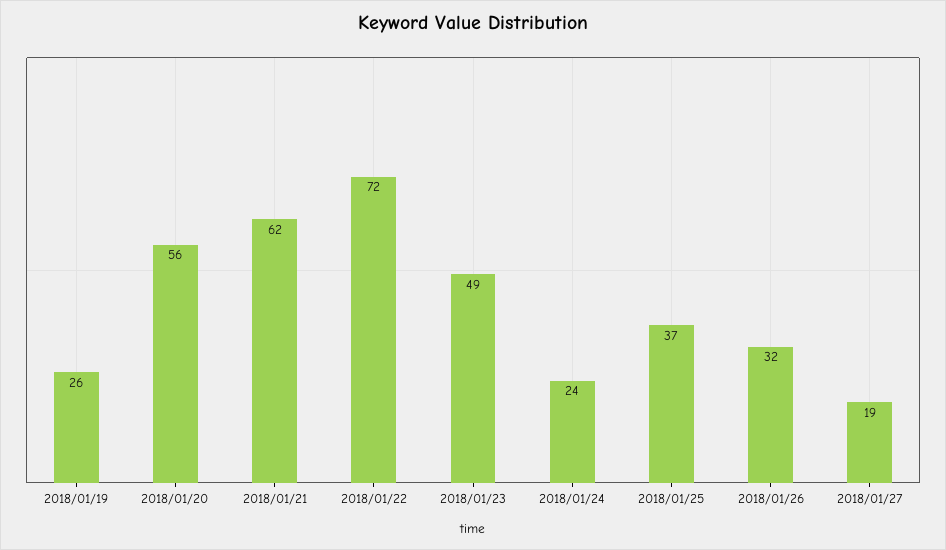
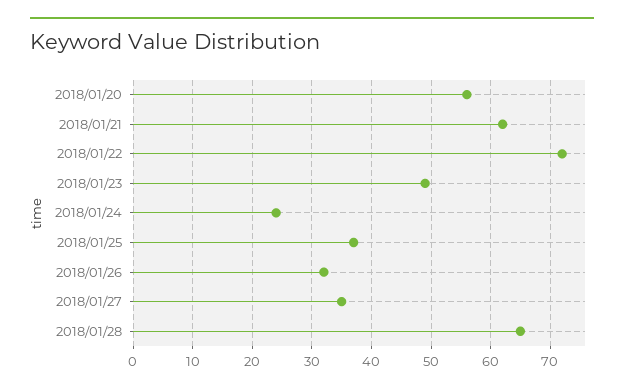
2018/01/19: 26 -> none
2018/01/27: 19 -> 35
2018/01/28: none -> 65

